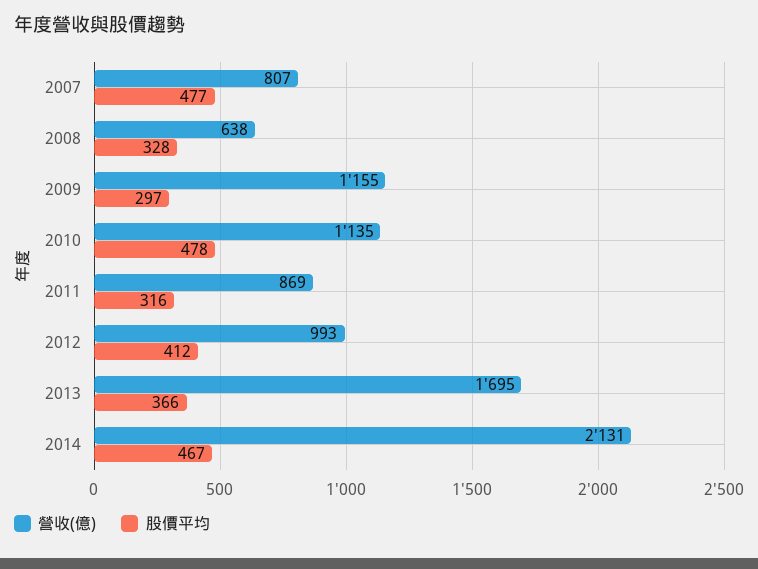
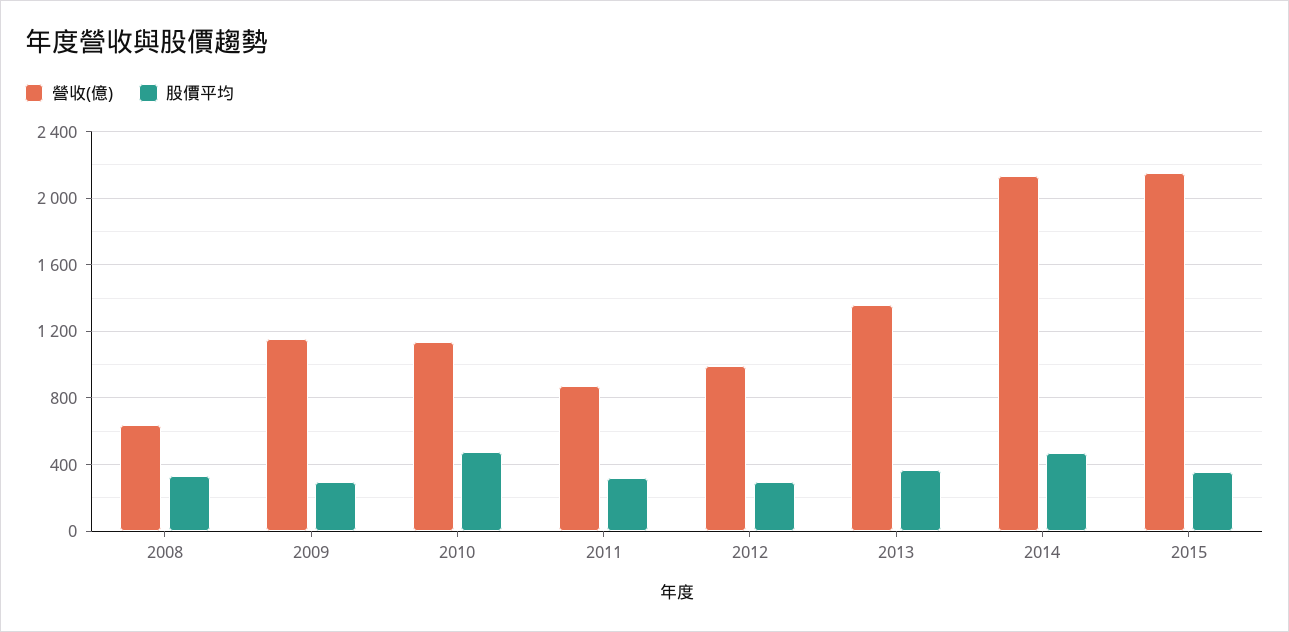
營收(億), 2007: 807 -> none
股價平均, 2007: 477 -> none
股價平均, 2012: 412 -> 300
營收(億), 2013: 1695 -> 1350
營收(億), 2015: none -> 2150
股價平均, 2015: none -> 350

